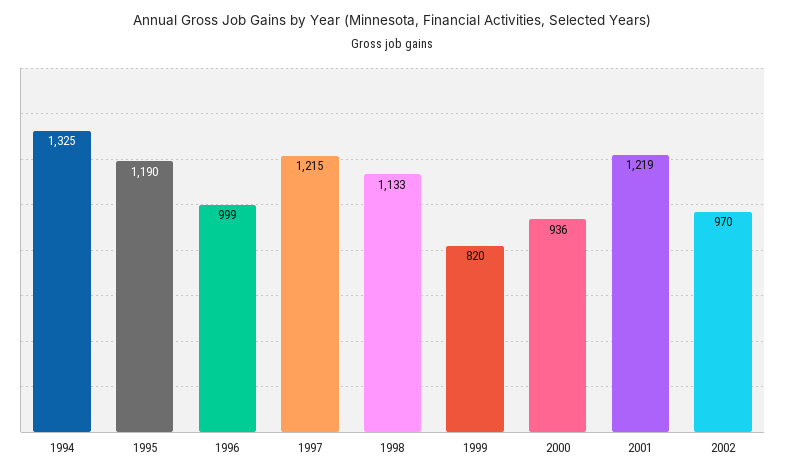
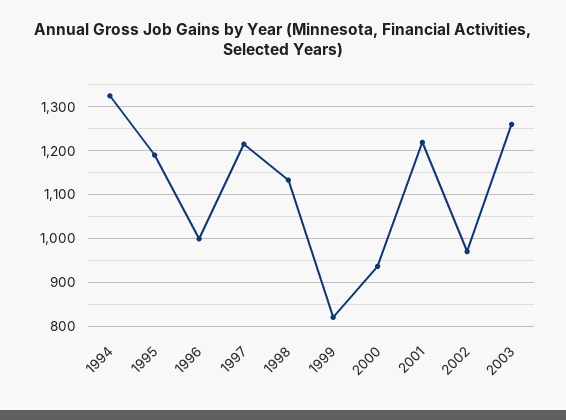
2003: none -> 1260

